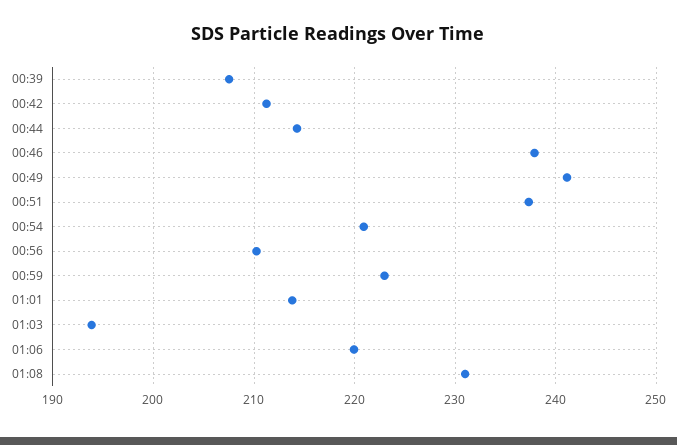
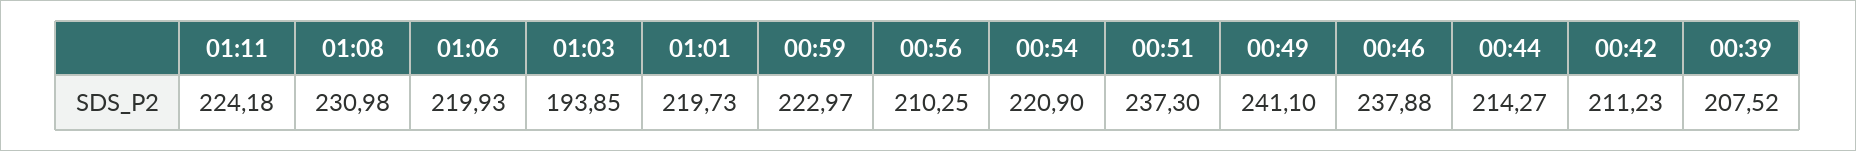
01:01: 214 -> 219.73
01:11: none -> 224.18

